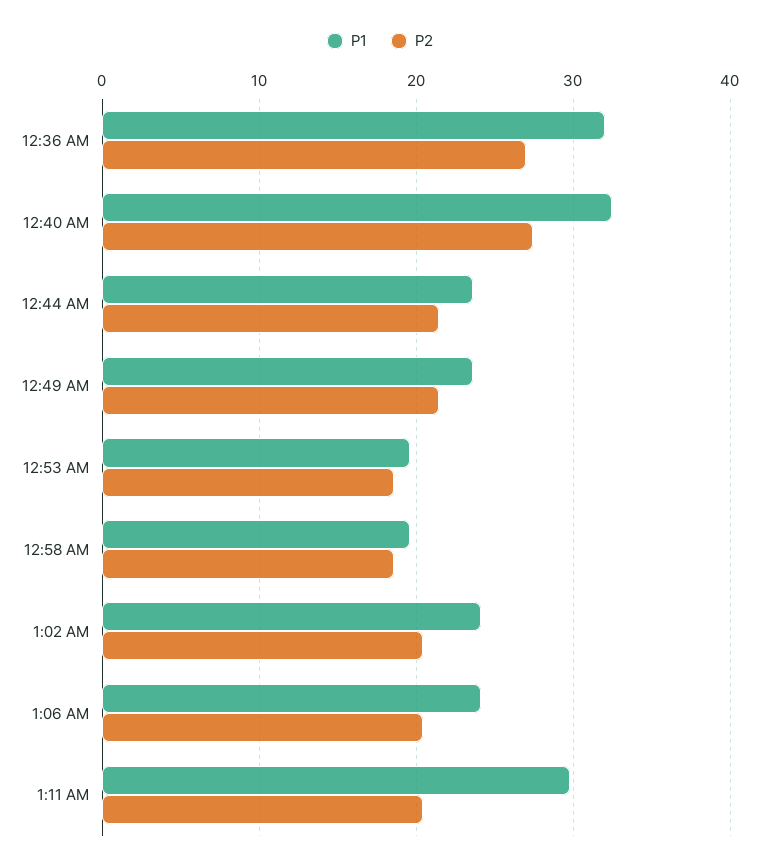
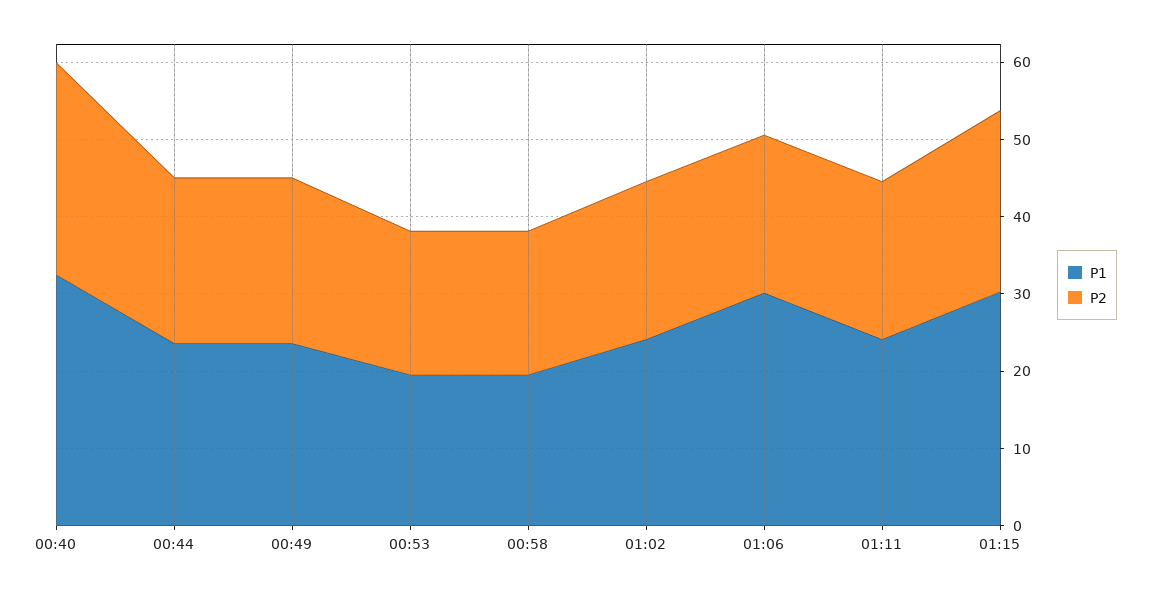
P1, 12:36 AM: 32 -> none
P2, 12:36 AM: 27 -> none
P1, 1:06 AM: 24 -> 30
P1, 1:11 AM: 30 -> 24
P1, 01:15: none -> 30
P2, 01:15: none -> 24

